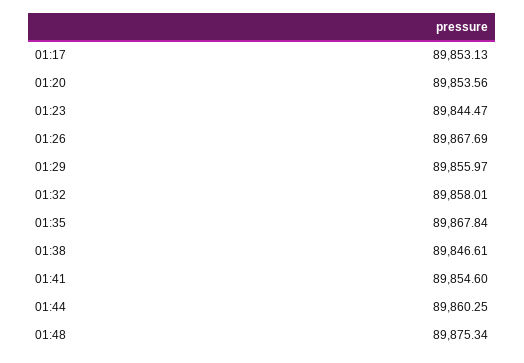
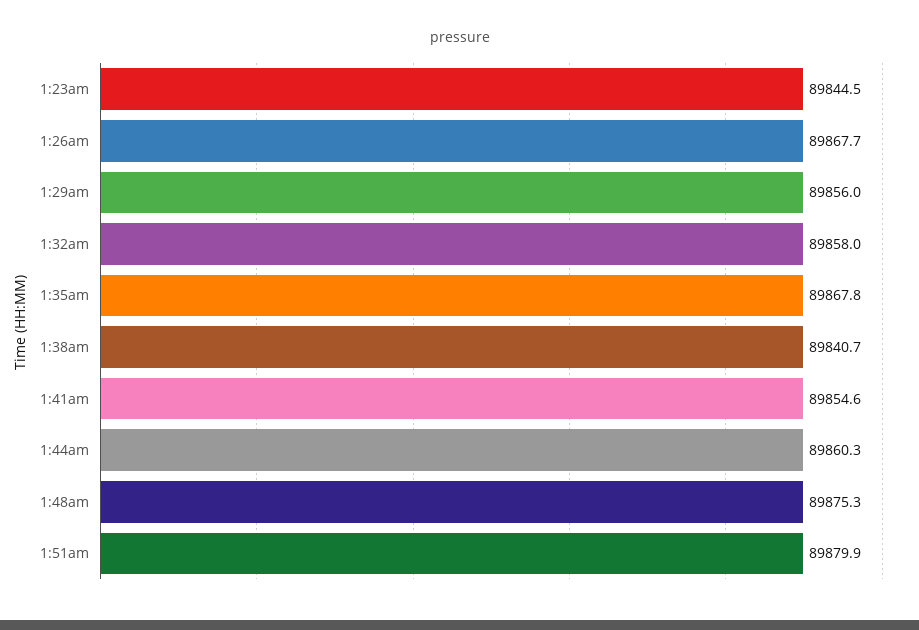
01:17: 89853.13 -> none
01:20: 89853.56 -> none
01:38: 89846.61 -> 89840.7
1:51am: none -> 89879.9

